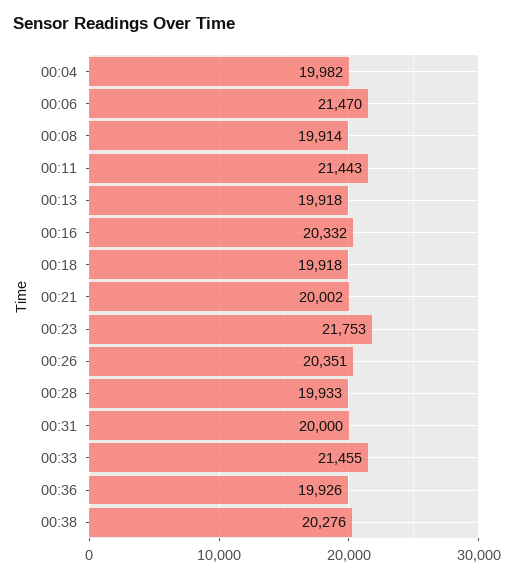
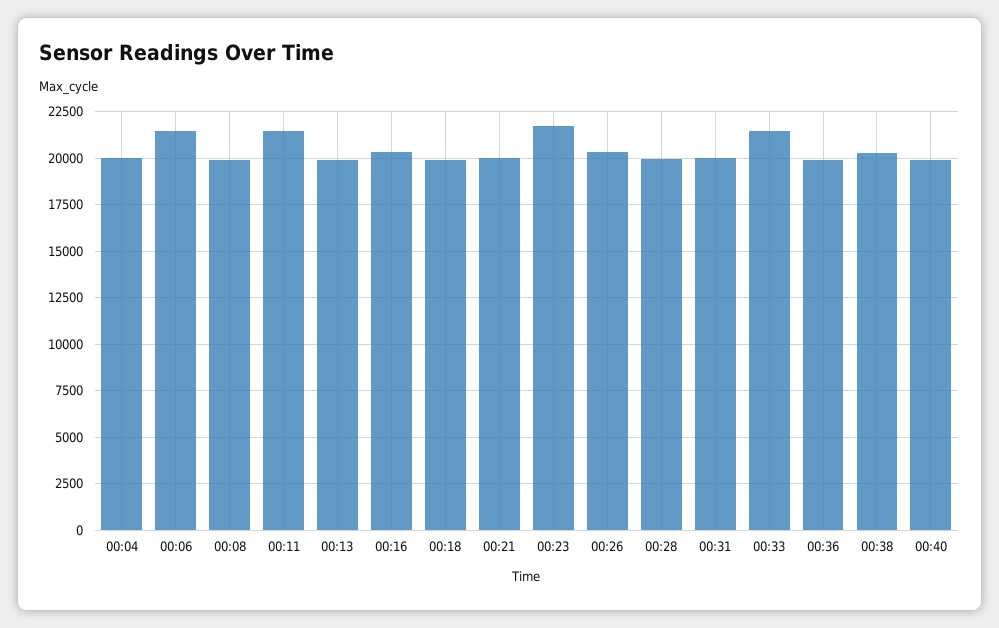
00:40: none -> 20000

